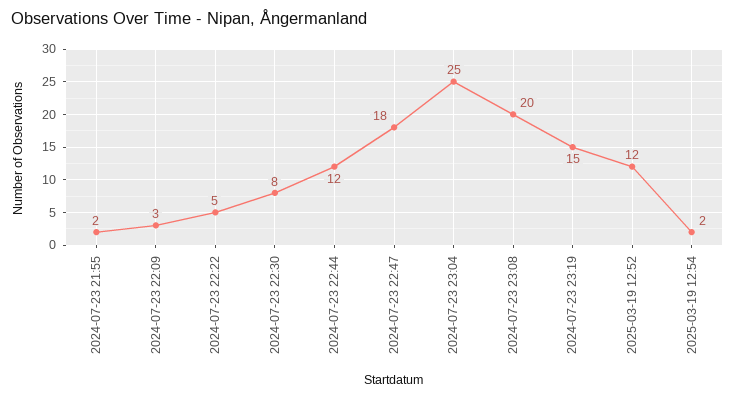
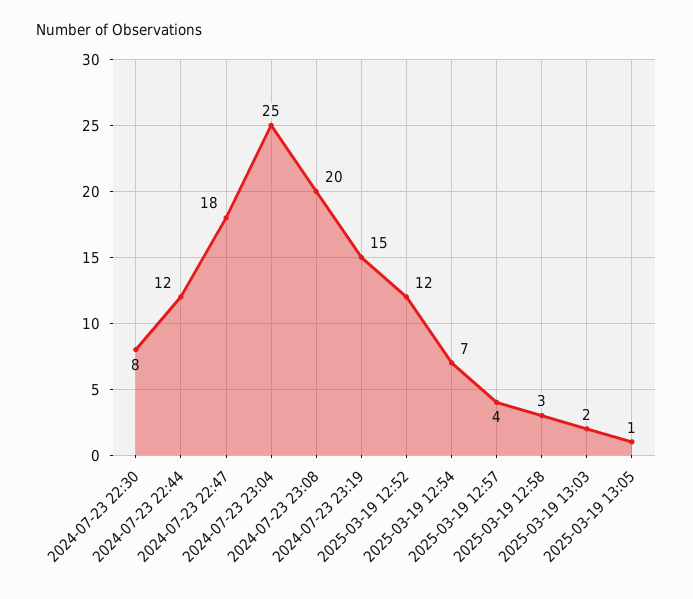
2024-07-23 21:55: 2 -> none
2024-07-23 22:09: 3 -> none
2024-07-23 22:22: 5 -> none
2025-03-19 12:54: 2 -> 7
2025-03-19 12:57: none -> 4
2025-03-19 12:58: none -> 3
2025-03-19 13:03: none -> 2
2025-03-19 13:05: none -> 1

